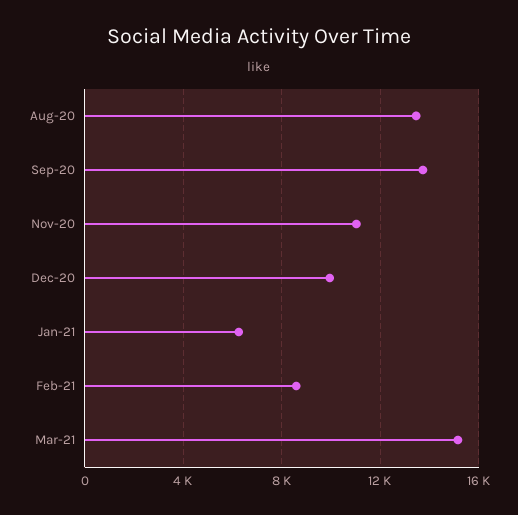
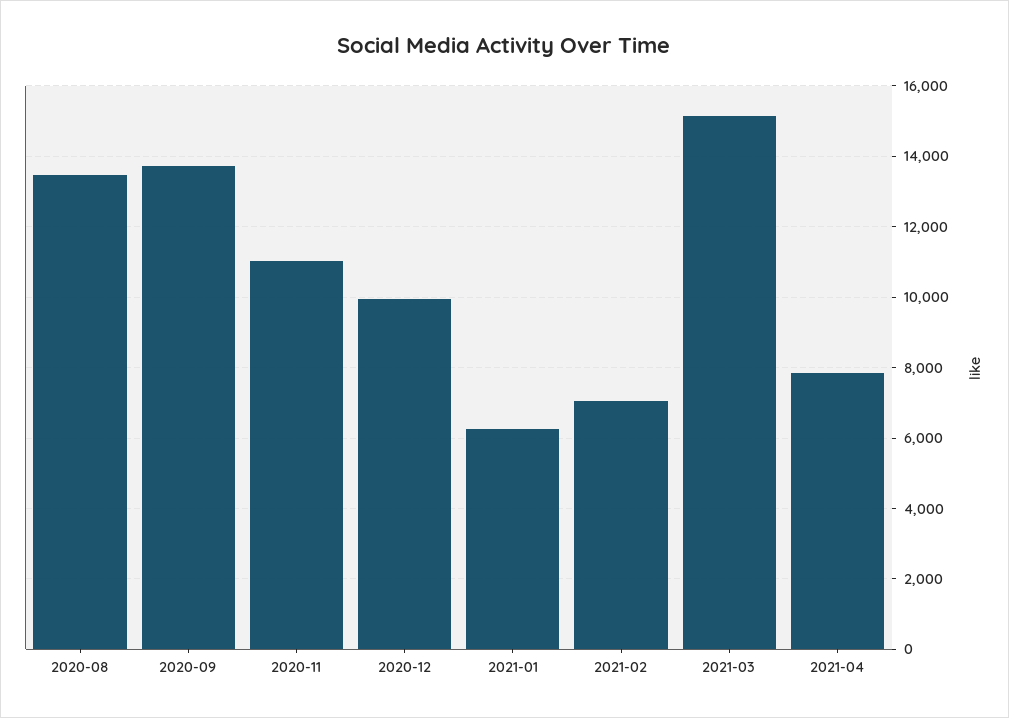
Feb-21: 8500 -> 7000
2021-04: none -> 7800

